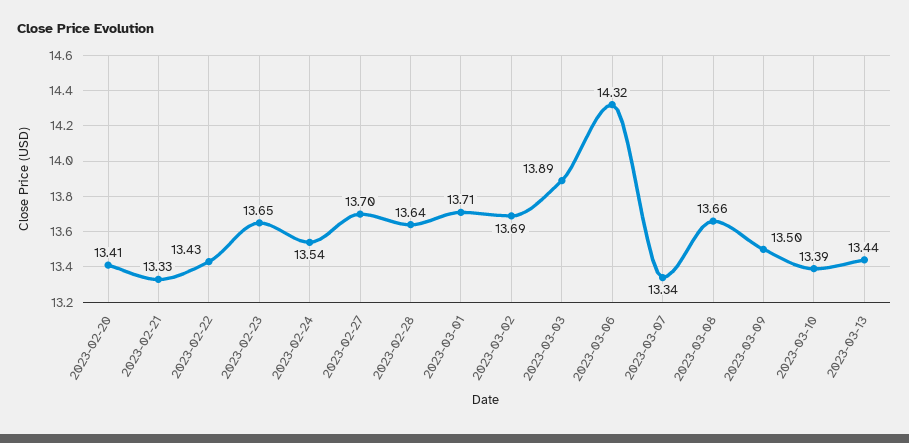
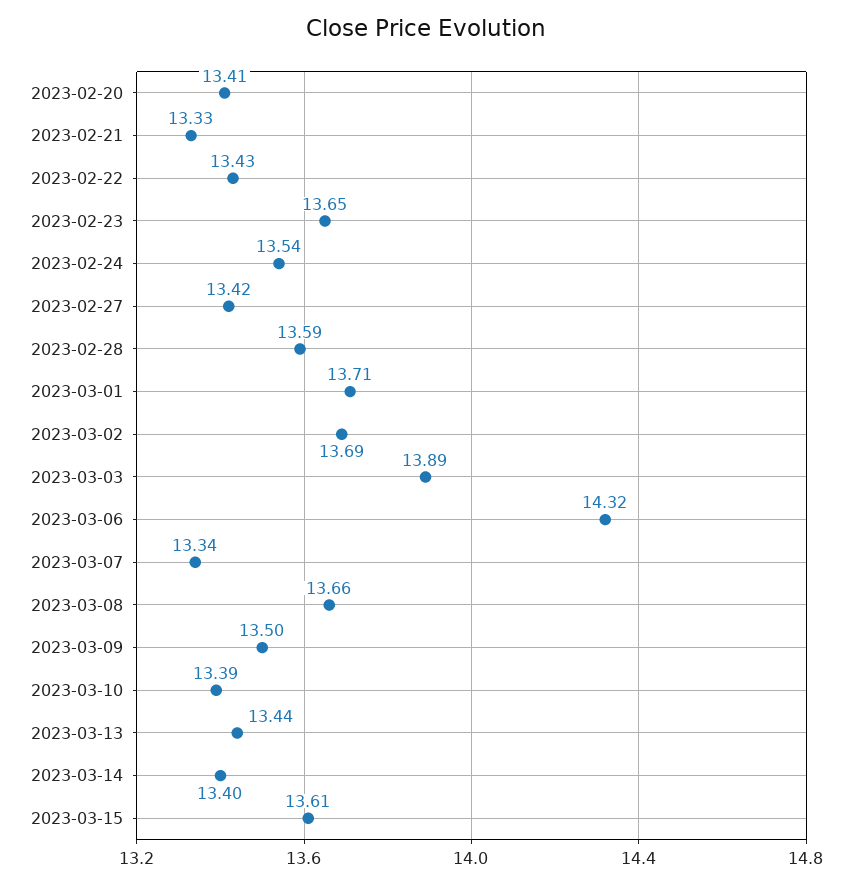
2023-02-27: 13.7 -> 13.42
2023-02-28: 13.64 -> 13.59
2023-03-14: none -> 13.4
2023-03-15: none -> 13.61

